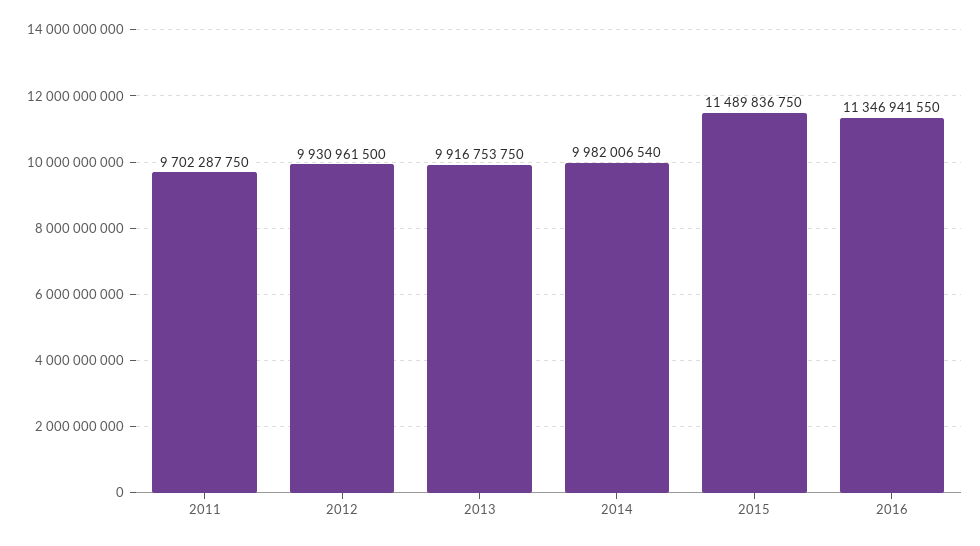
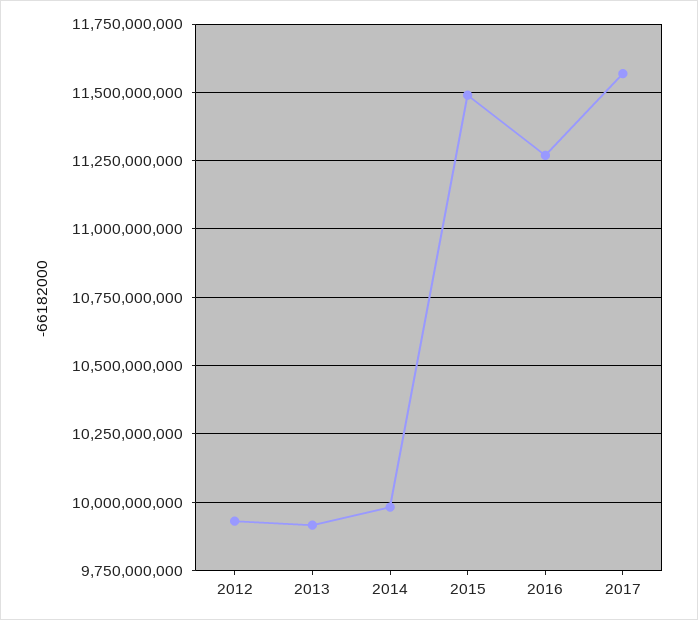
2011: 9702287750 -> none
2016: 11346941550 -> 11275000000
2017: none -> 11575000000

